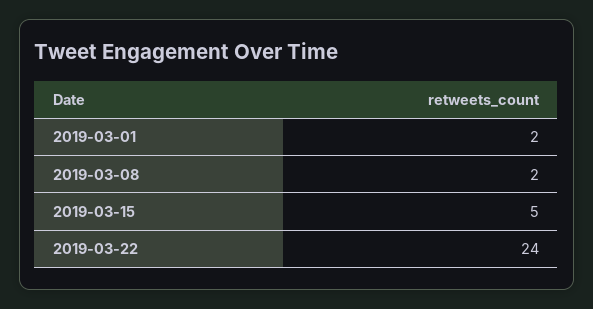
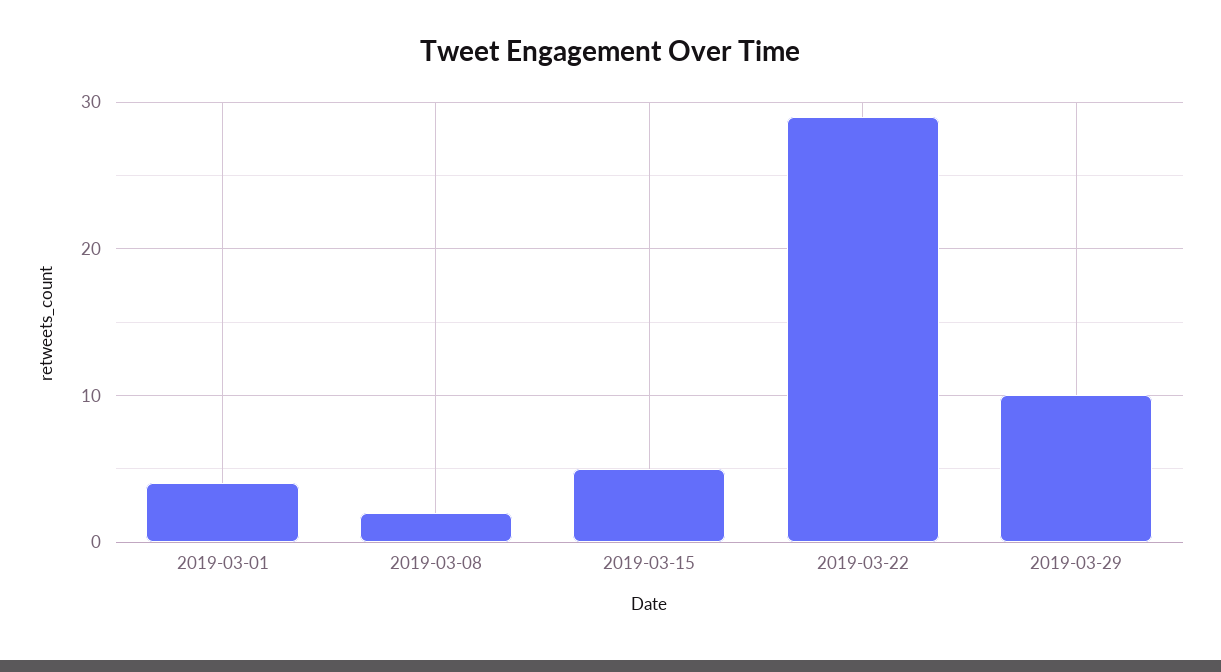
2019-03-01: 2 -> 4
2019-03-22: 24 -> 29
2019-03-29: none -> 10

